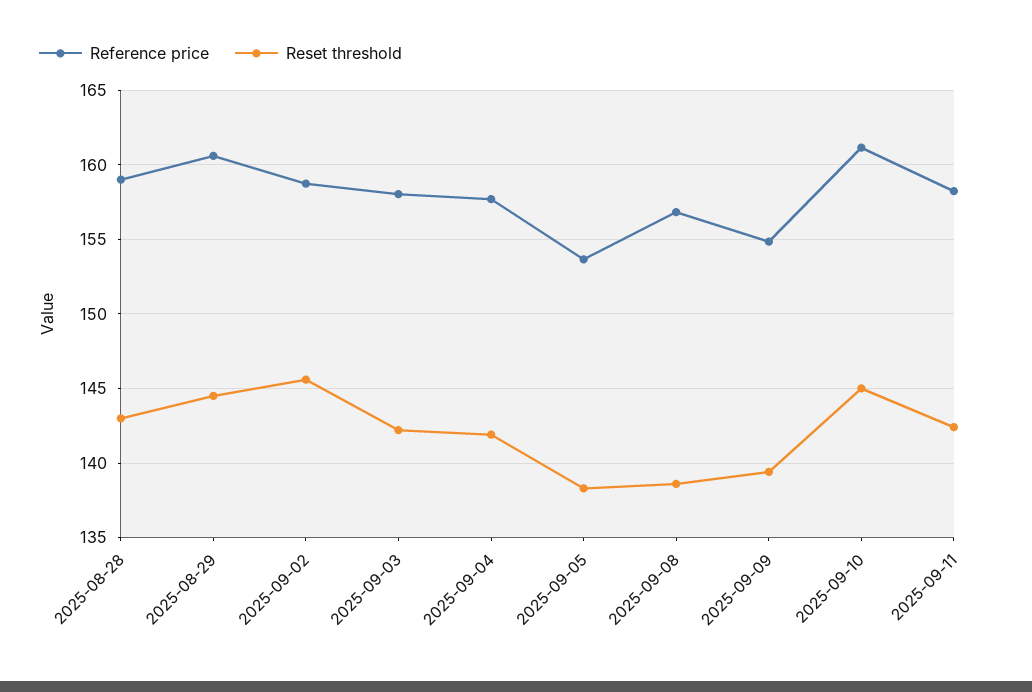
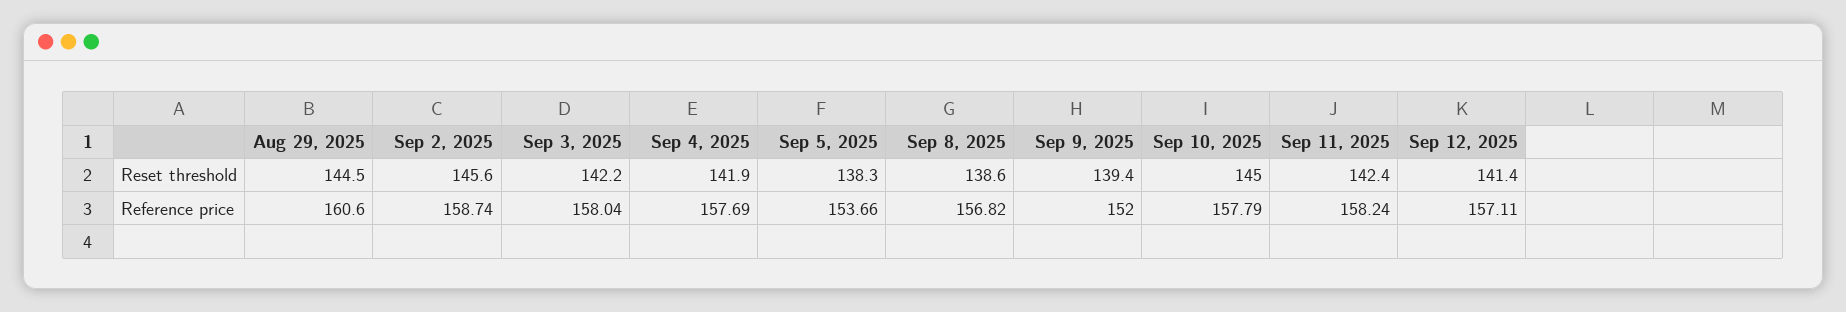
Reference price, 2025-08-28: 159 -> none
Reset threshold, 2025-08-28: 143 -> none
Reference price, 2025-09-09: 155 -> 152
Reference price, 2025-09-10: 161 -> 157.79
Reset threshold, Sep 12, 2025: none -> 141.4
Reference price, Sep 12, 2025: none -> 157.11

